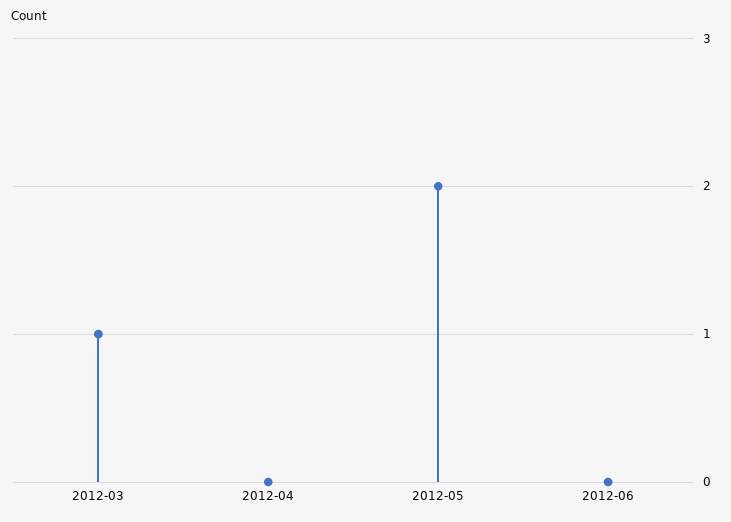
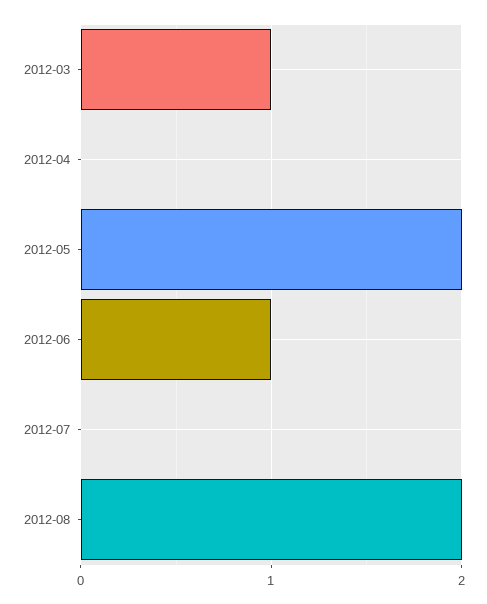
2012-06: 0 -> 1
2012-07: none -> 0
2012-08: none -> 2

